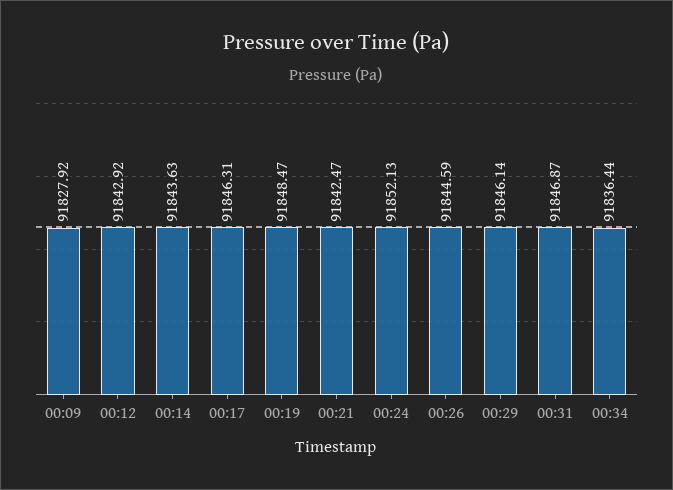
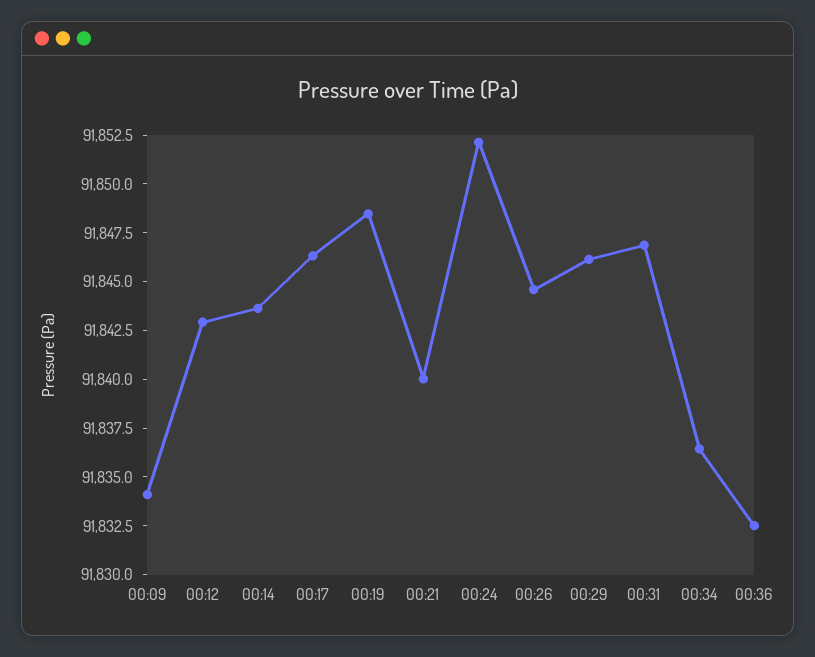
00:09: 91827.92 -> 91834
00:21: 91842.47 -> 91840
00:36: none -> 91832.5

